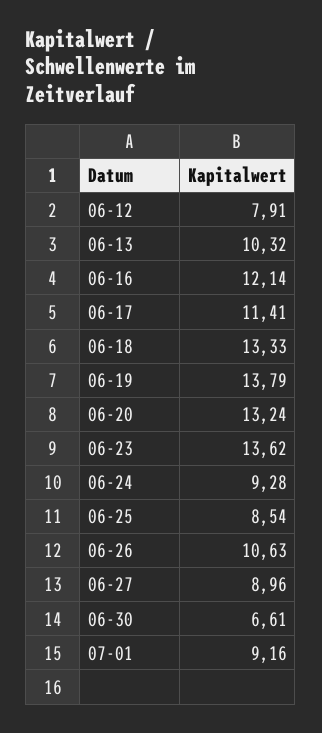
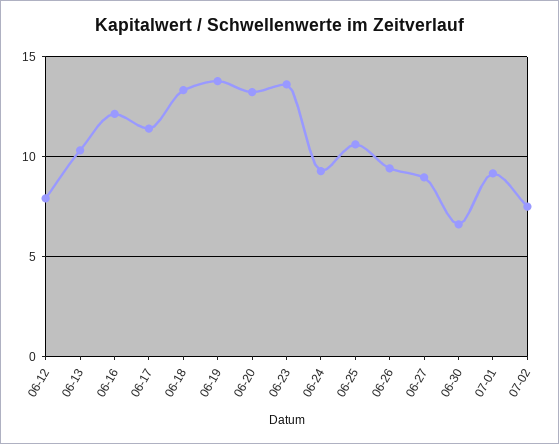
06-25: 8.54 -> 10.5
06-26: 10.63 -> 9.5
07-02: none -> 7.5

